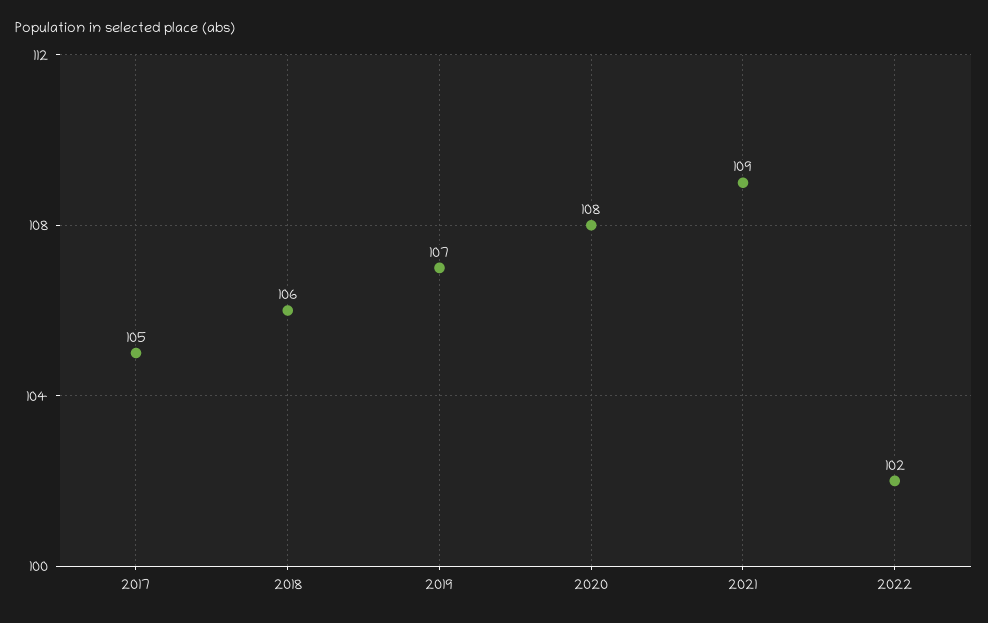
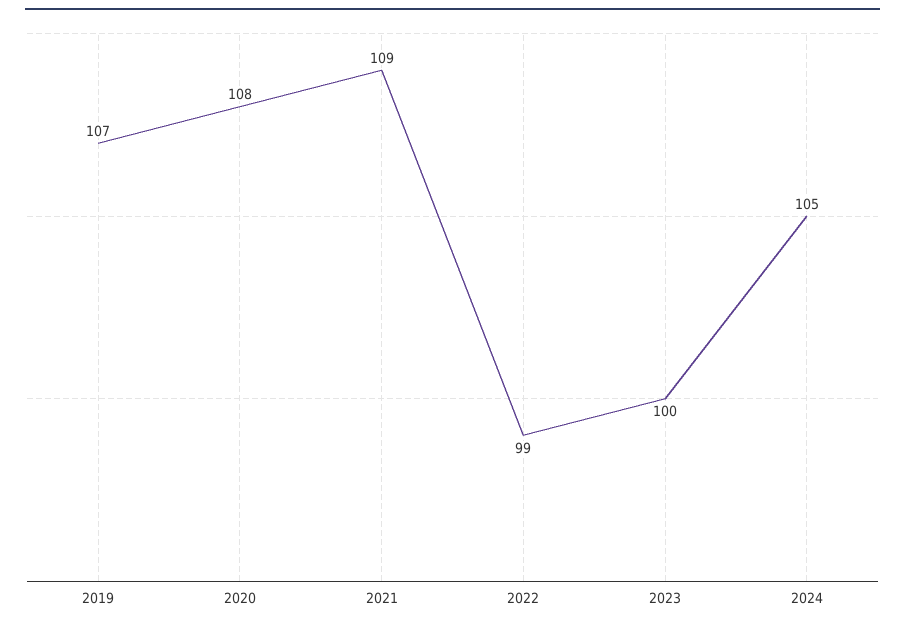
2017: 105 -> none
2018: 106 -> none
2022: 102 -> 99
2023: none -> 100
2024: none -> 105

